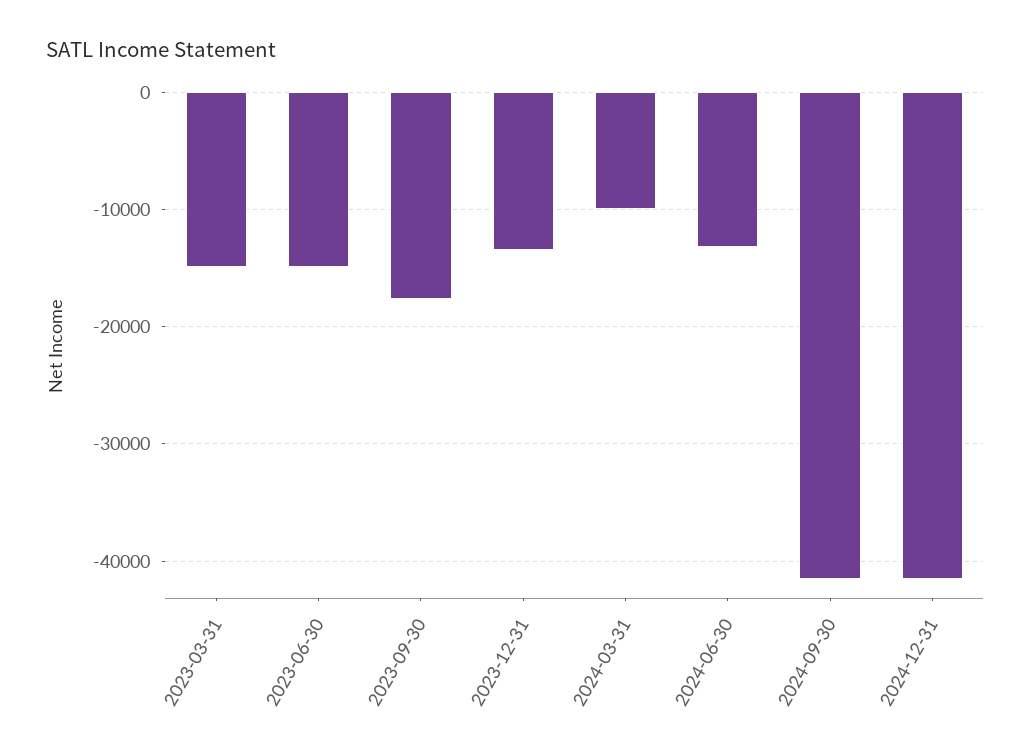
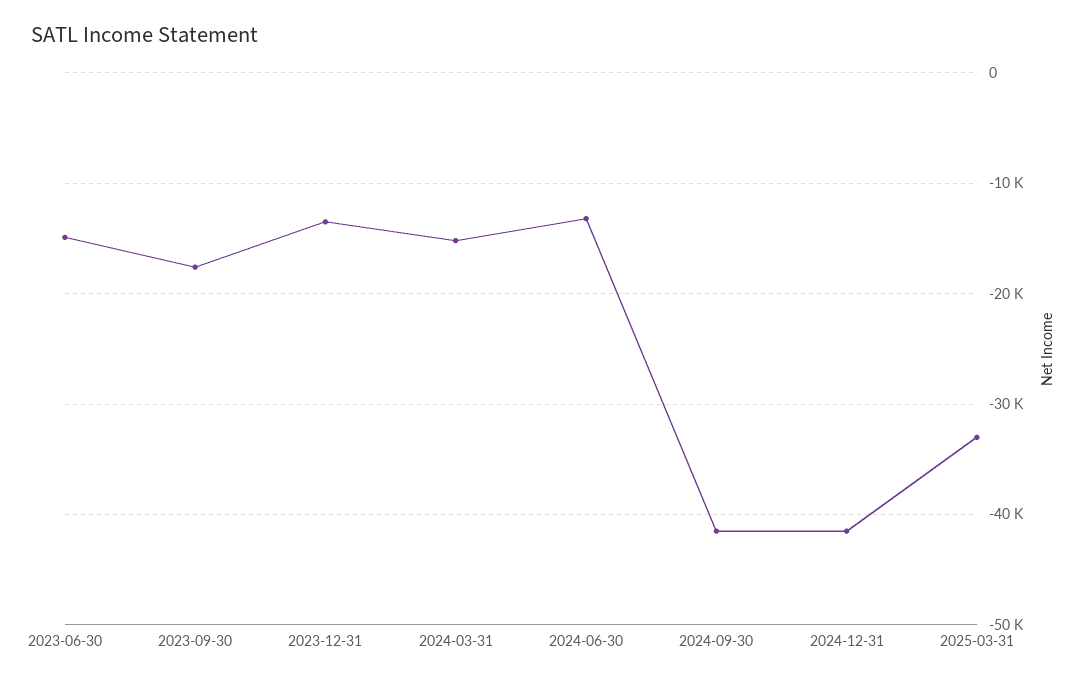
2023-03-31: -15000 -> none
2024-03-31: -10000 -> -15000
2025-03-31: none -> -33000

